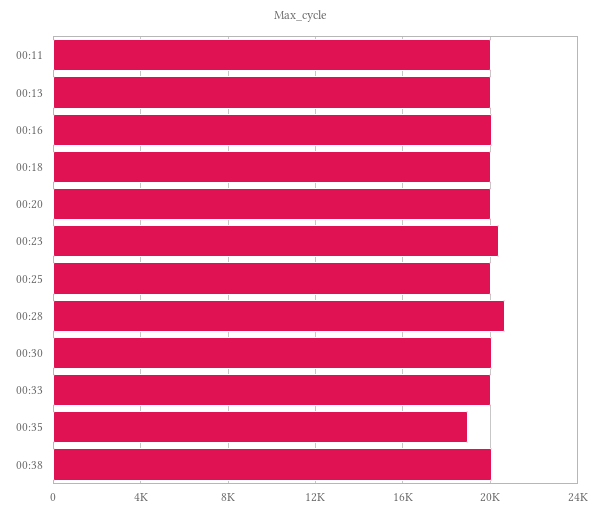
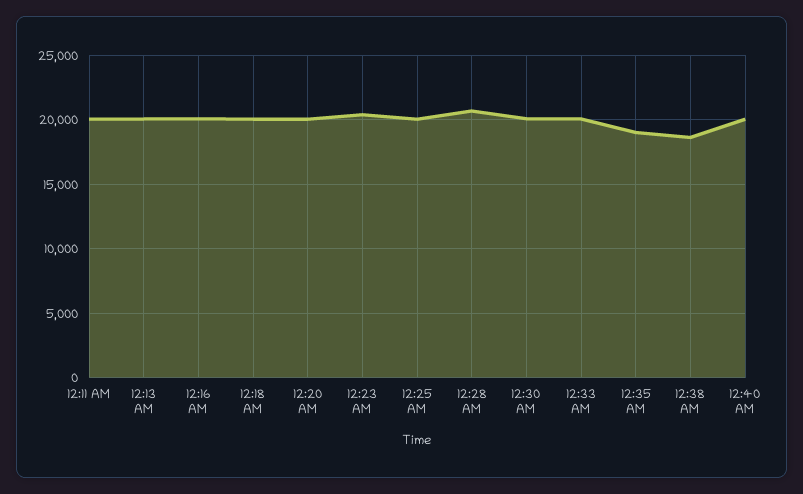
00:38: 20000 -> 18500
12:40 AM: none -> 20000

